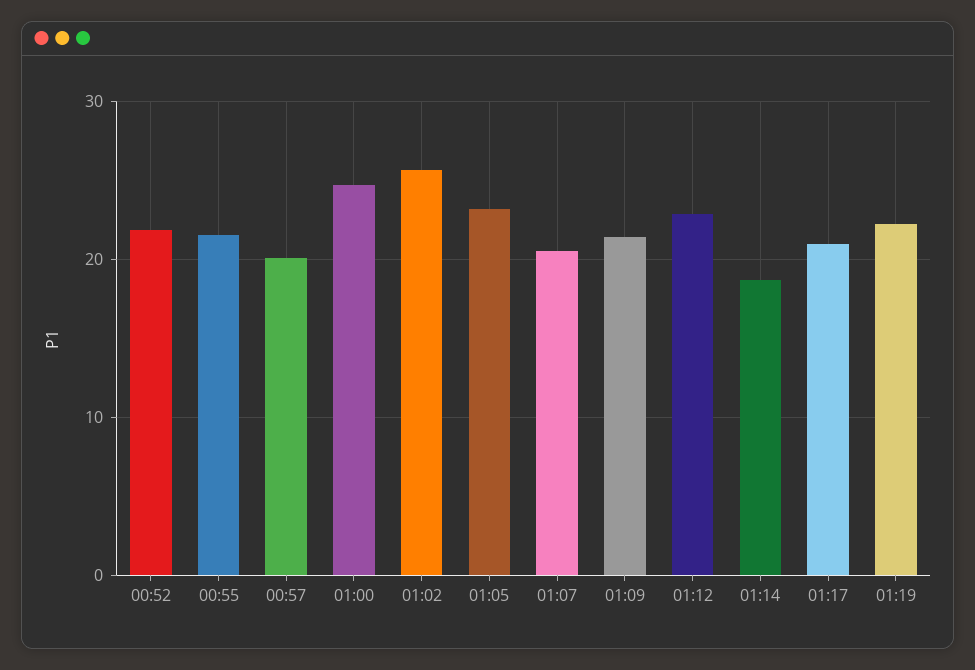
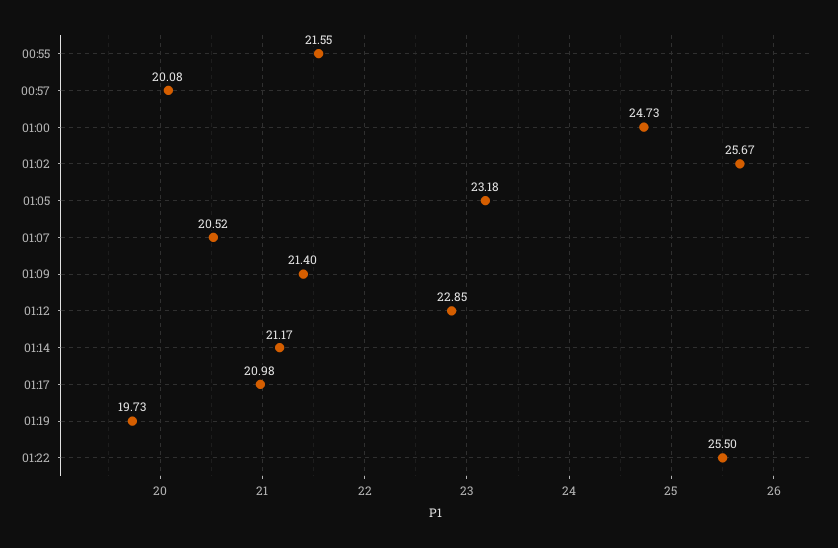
00:52: 22 -> none
01:14: 19 -> 21.17
01:19: 22 -> 19.73
01:22: none -> 25.5

